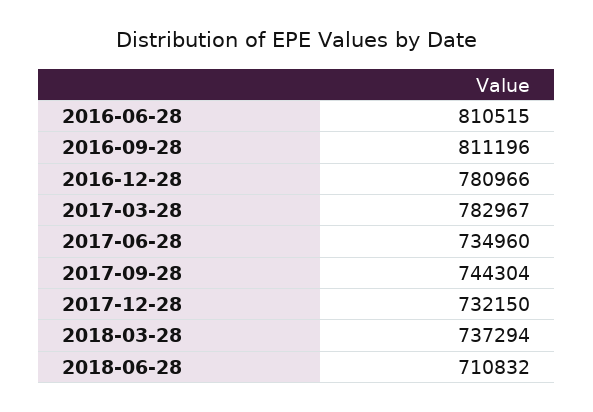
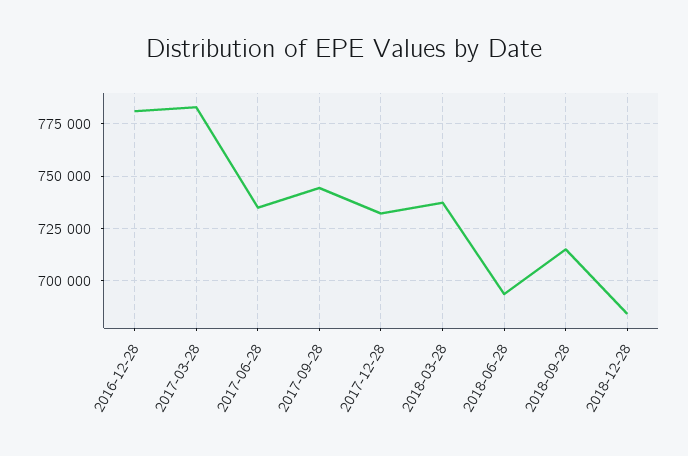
2016-06-28: 810515 -> none
2016-09-28: 811196 -> none
2018-06-28: 710832 -> 695000
2018-09-28: none -> 715000
2018-12-28: none -> 685000

